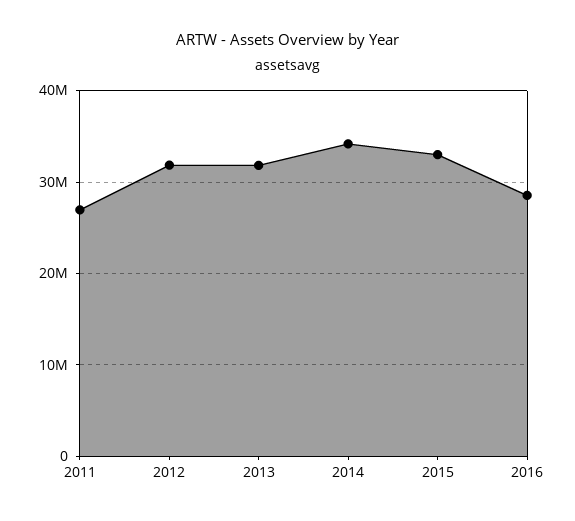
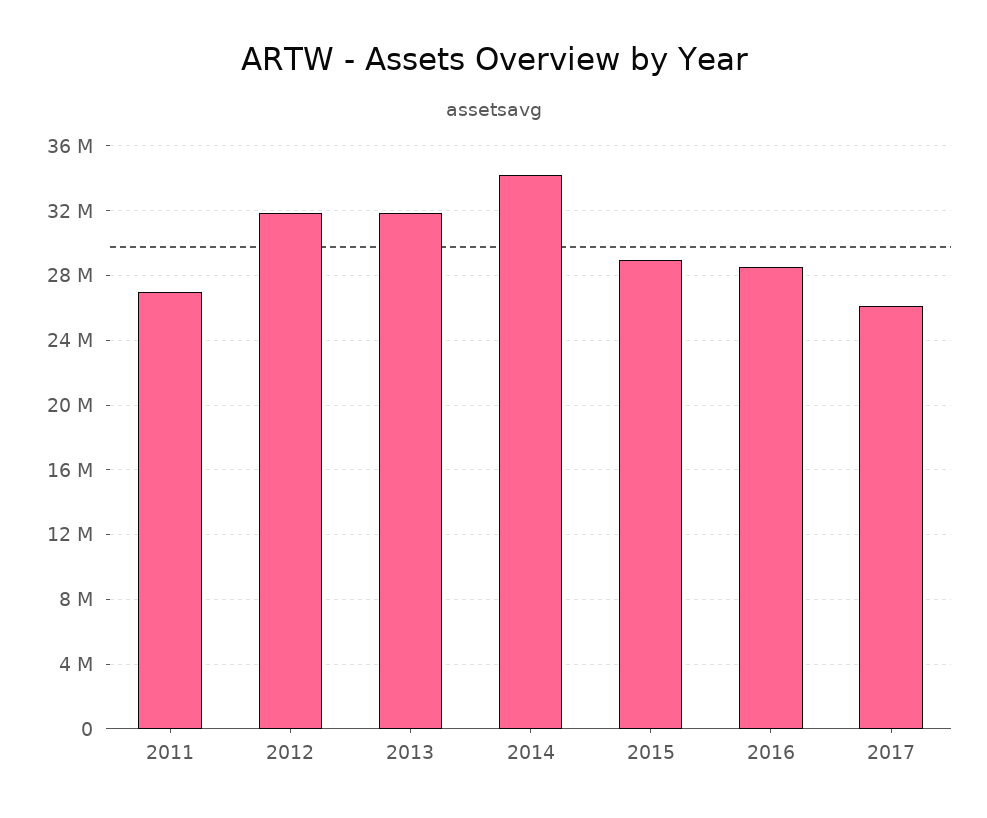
2015: 33000000 -> 29000000
2017: none -> 26000000

